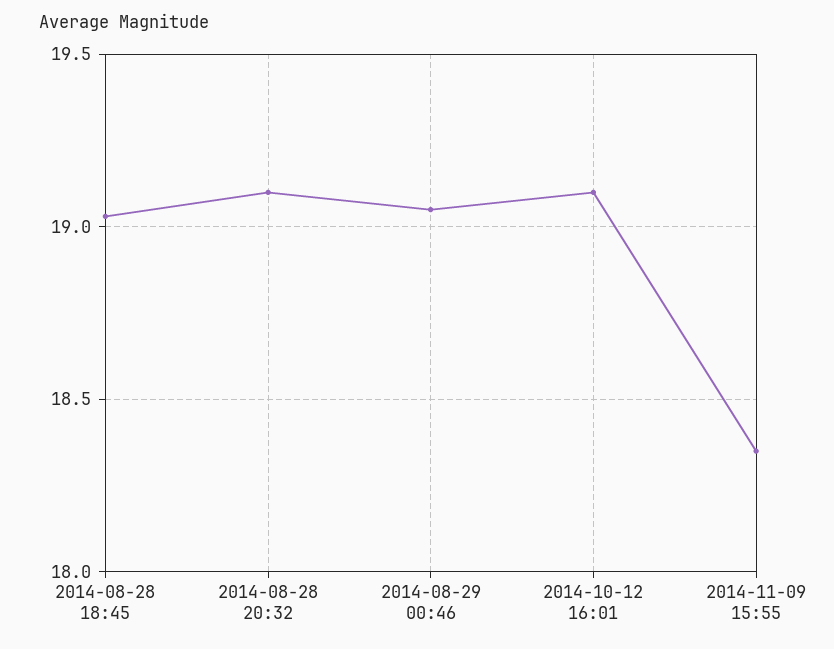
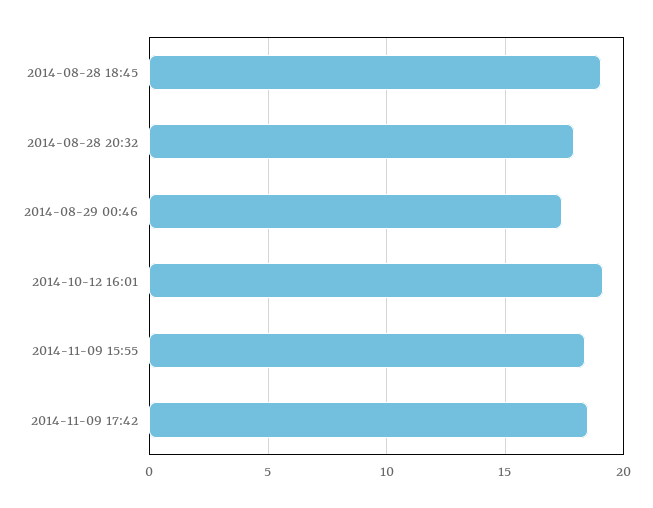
2014-08-28 20:32: 19.1 -> 18
2014-08-29 00:46: 19.05 -> 17.5
2014-11-09 17:42: none -> 18.5

